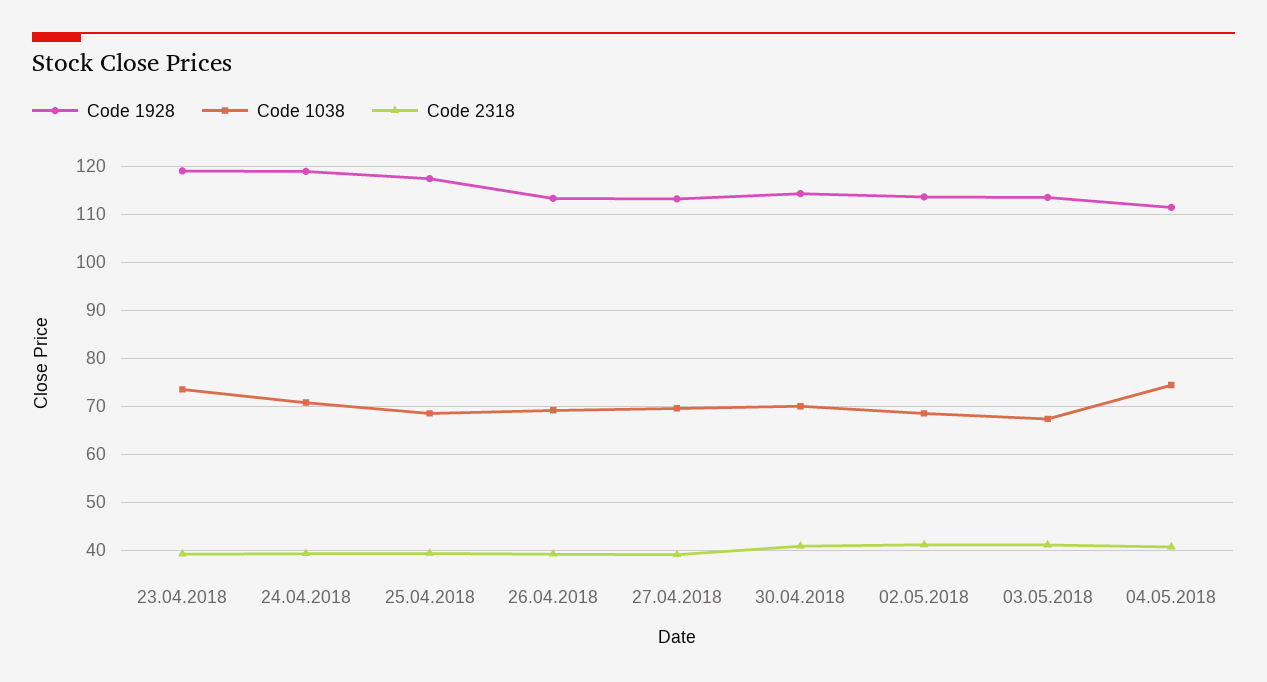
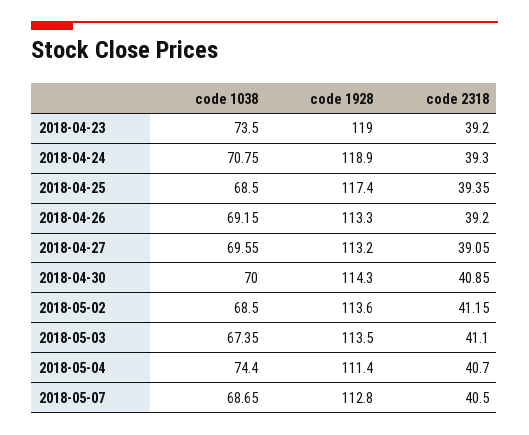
Code 1038, 2018-05-07: none -> 68.65
Code 1928, 2018-05-07: none -> 112.8
Code 2318, 2018-05-07: none -> 40.5

